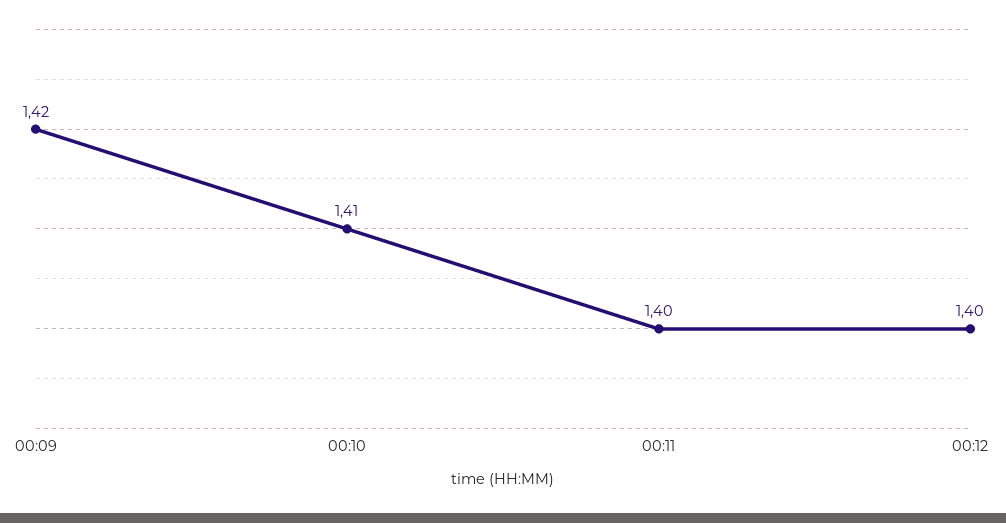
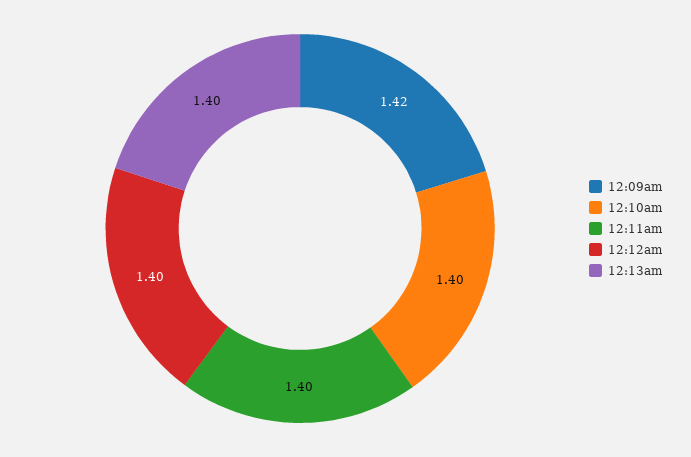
00:10: 1.41 -> 1.4
12:13am: none -> 1.4

